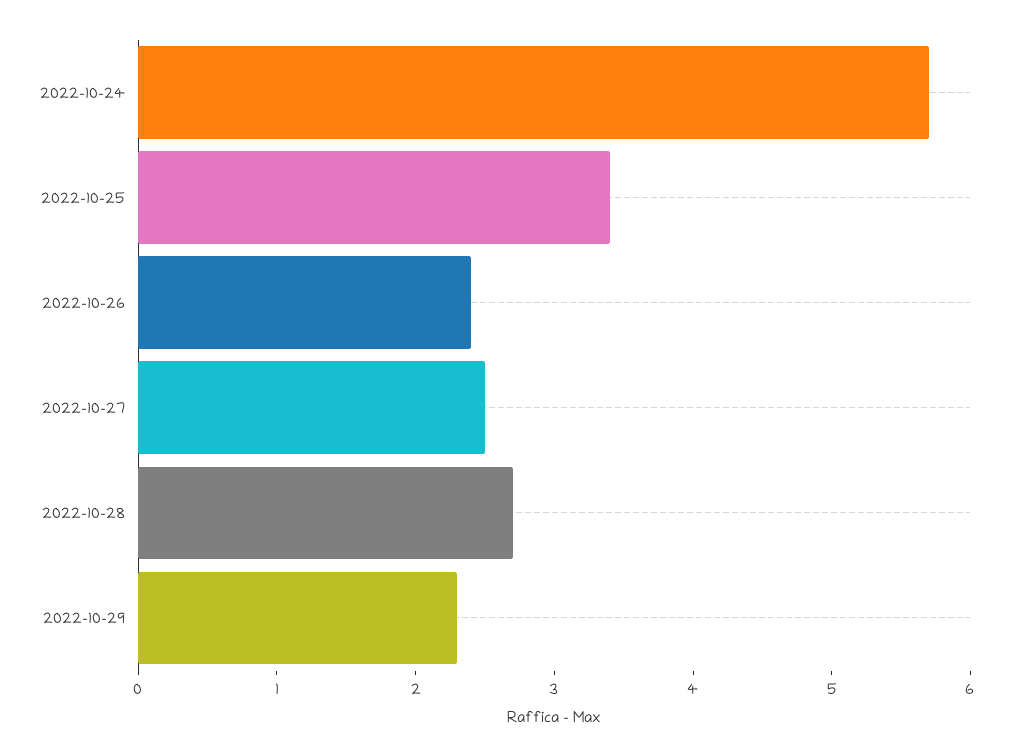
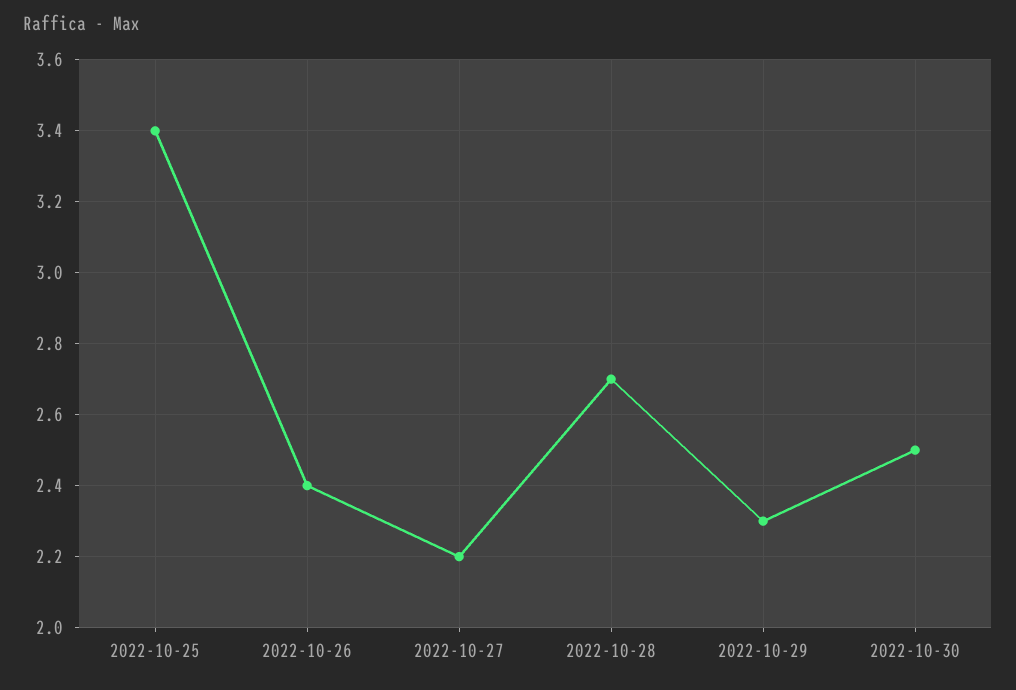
2022-10-24: 5.7 -> none
2022-10-27: 2.5 -> 2.2
2022-10-30: none -> 2.5

